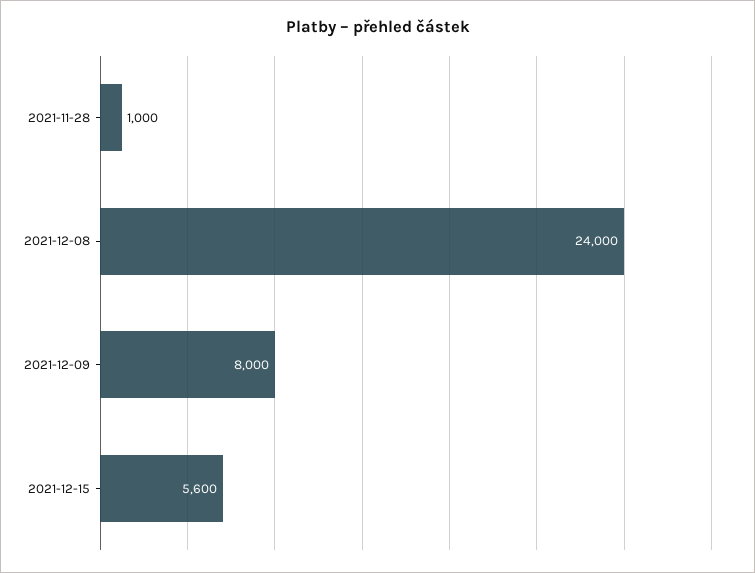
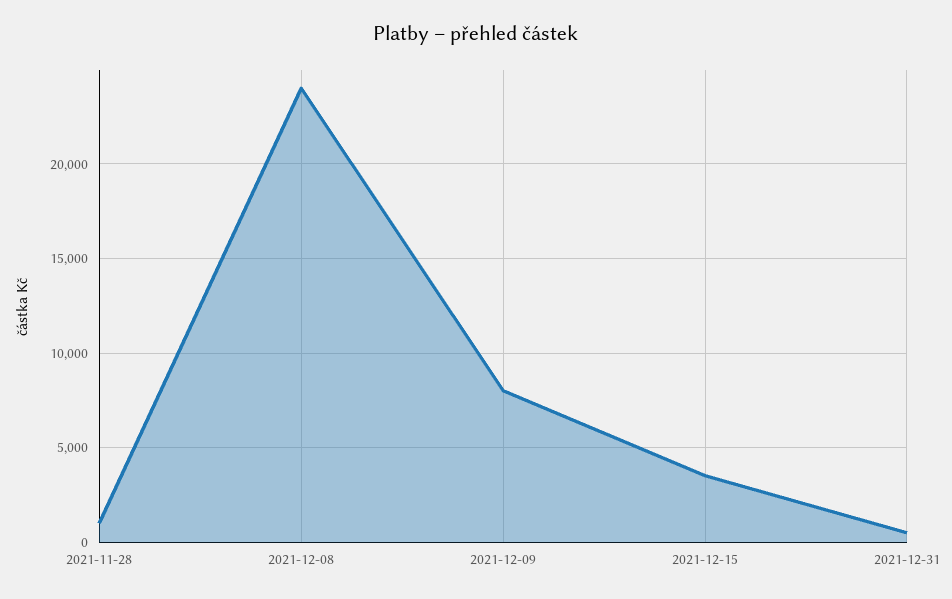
2021-12-15: 5600 -> 3500
2021-12-31: none -> 500

